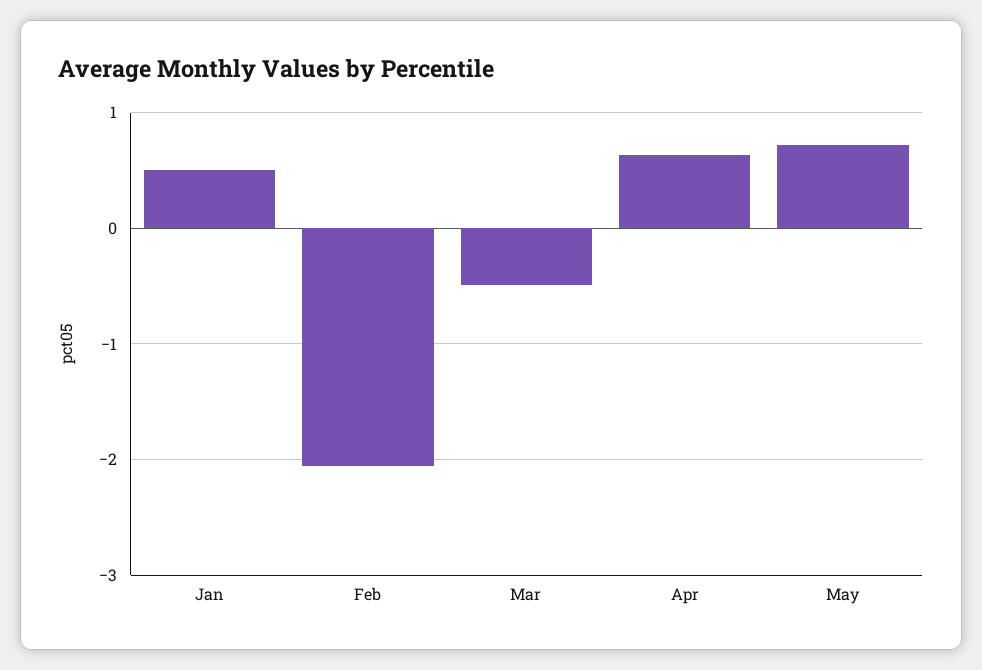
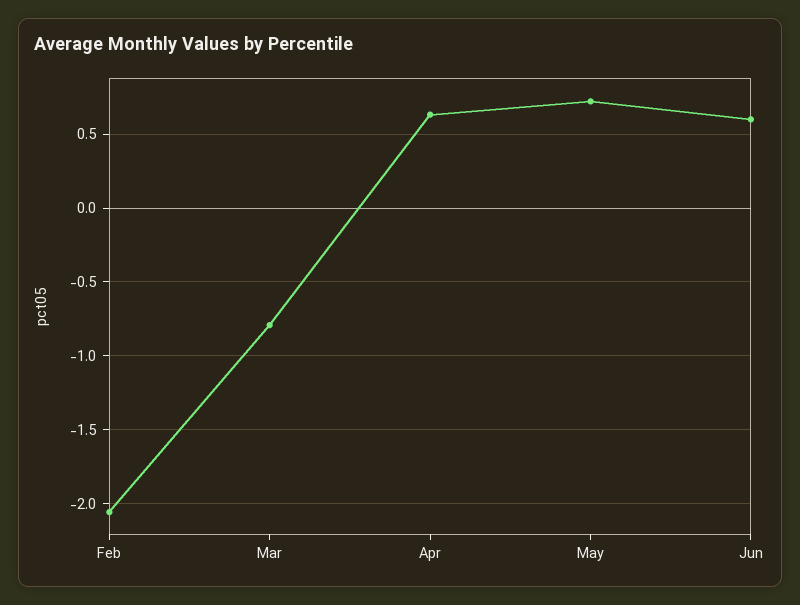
Jan: 0.5 -> none
Mar: -0.5 -> -0.8
Jun: none -> 0.6

